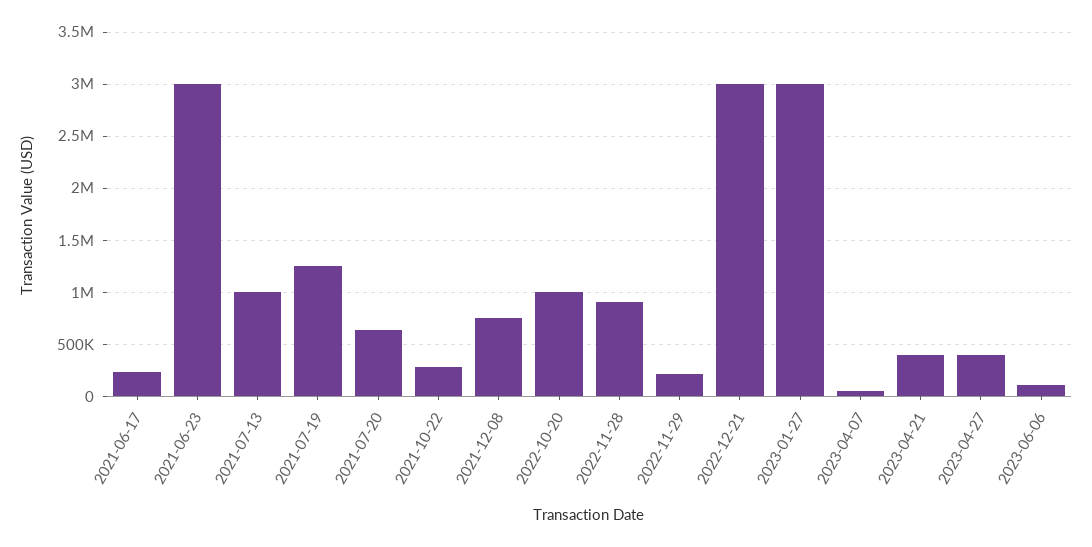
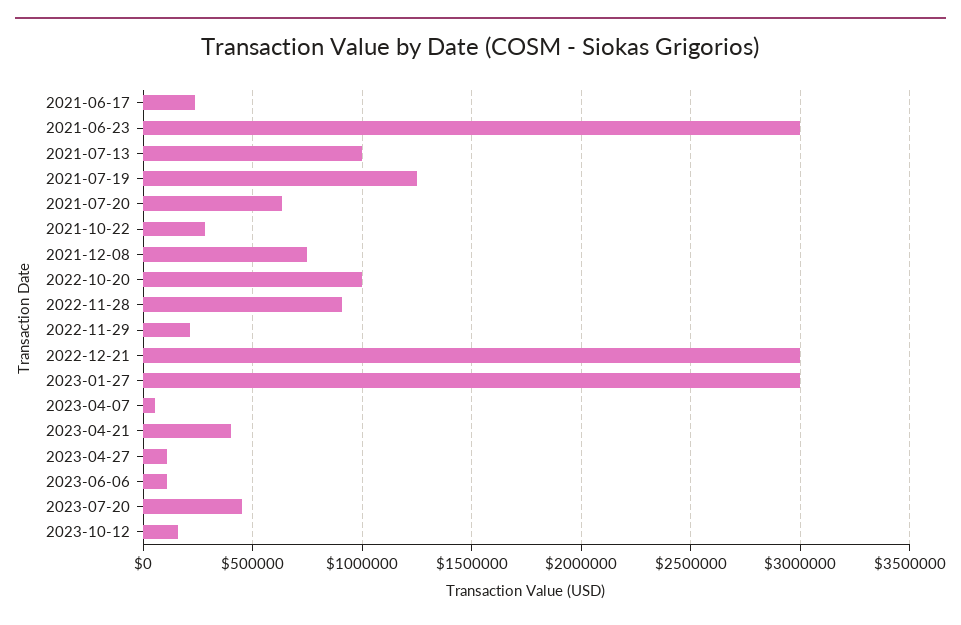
2023-04-27: 400000 -> 100000
2023-07-20: none -> 450000
2023-10-12: none -> 150000

